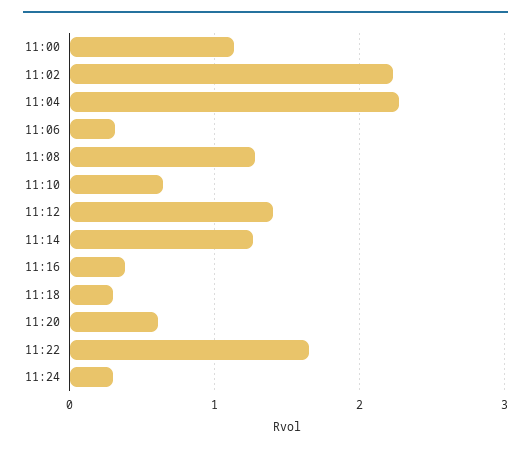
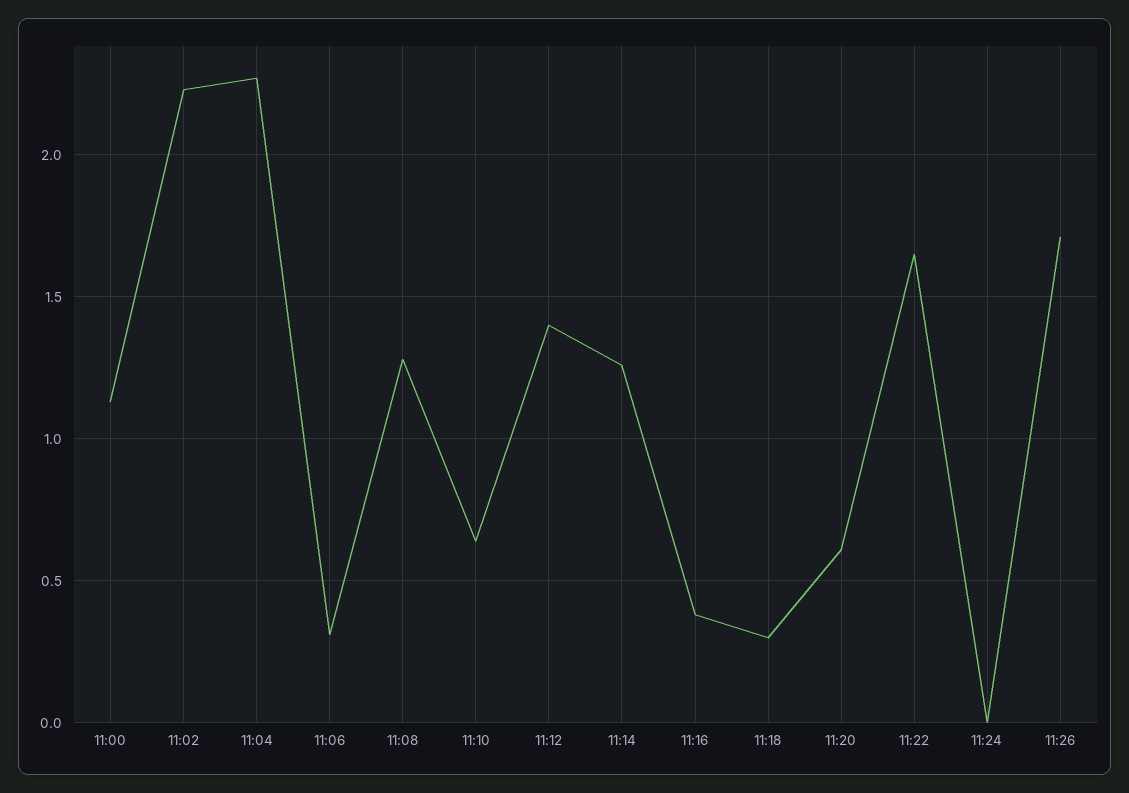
11:24: 0.3 -> 0
11:26: none -> 1.7

